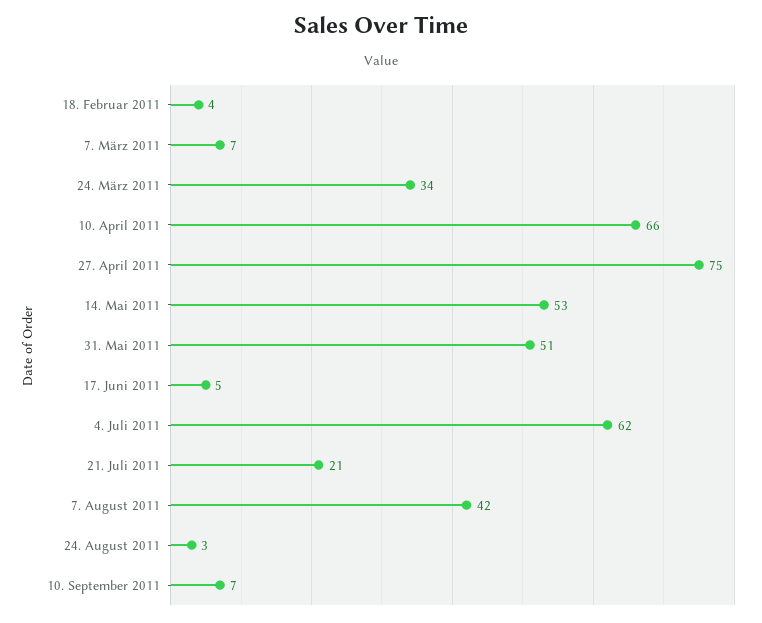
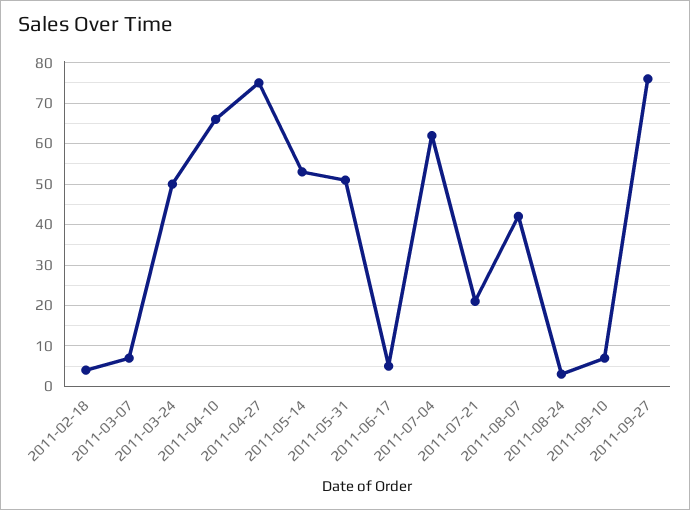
24. März 2011: 34 -> 50
2011-09-27: none -> 75

